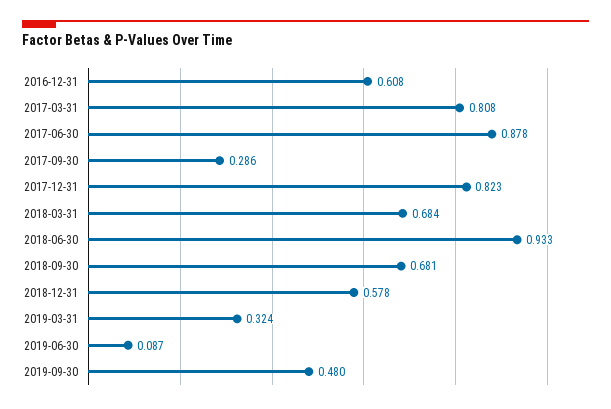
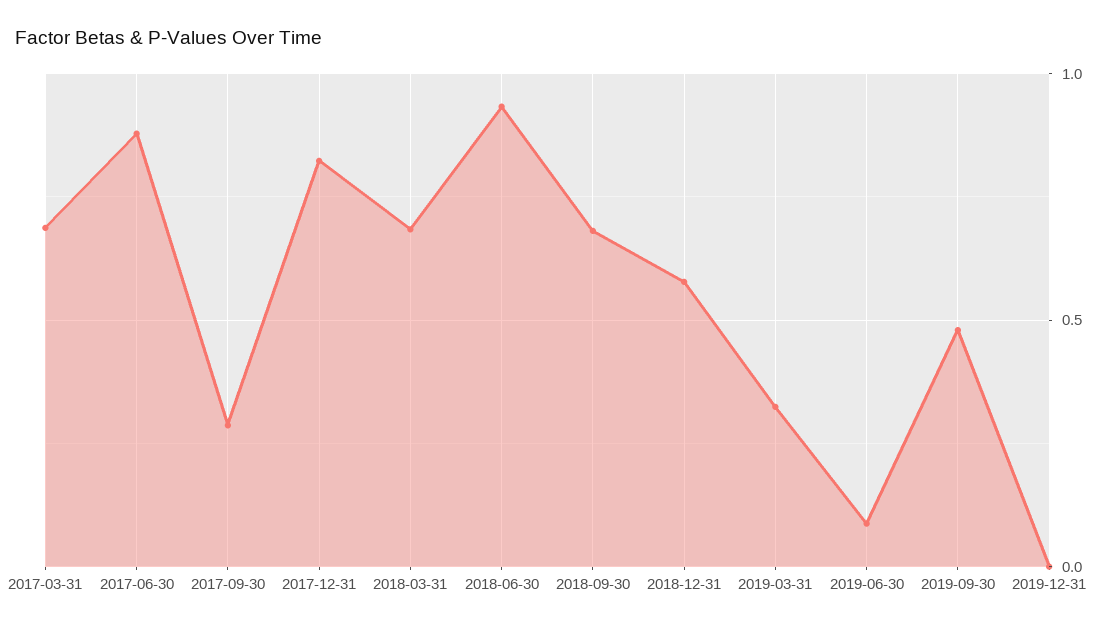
2016-12-31: 0.608 -> none
2017-03-31: 0.808 -> 0.7
2019-12-31: none -> 0

